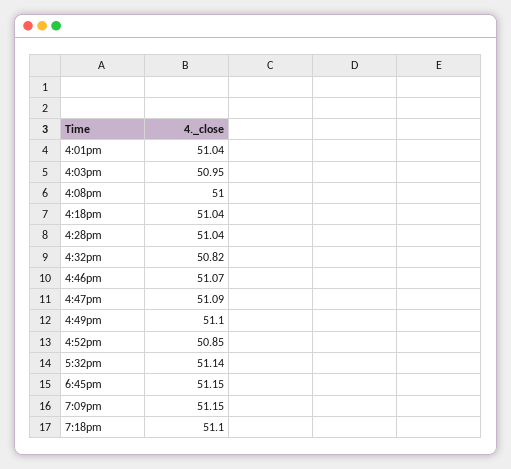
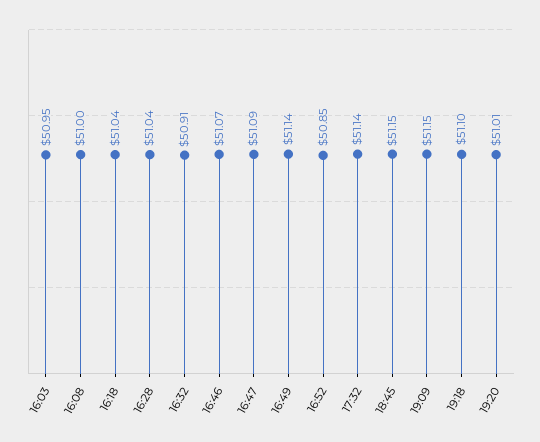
4:01pm: 51.04 -> none
4:32pm: 50.82 -> 50.91
4:49pm: 51.1 -> 51.14
19:20: none -> 51.01

